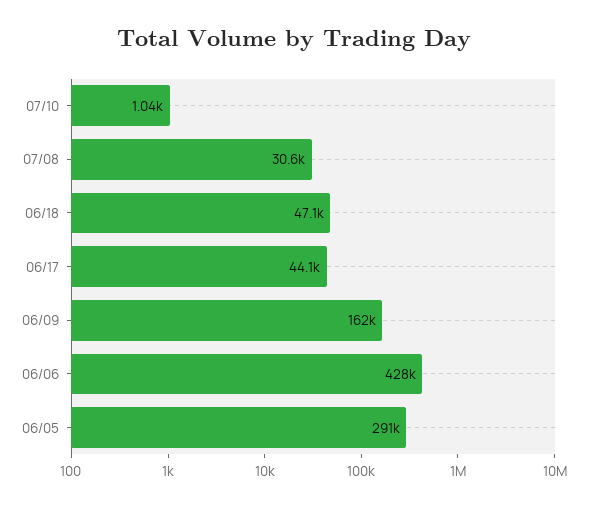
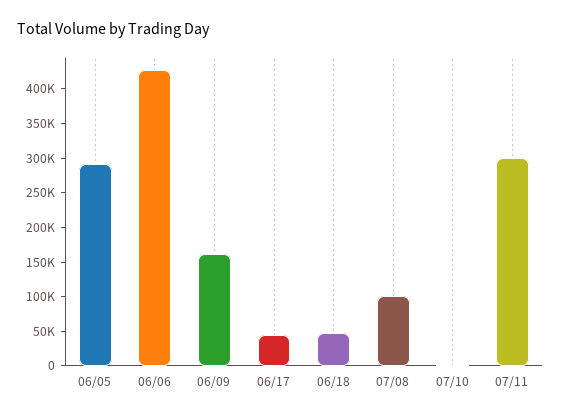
07/08: 30600 -> 100000
07/11: none -> 300000

